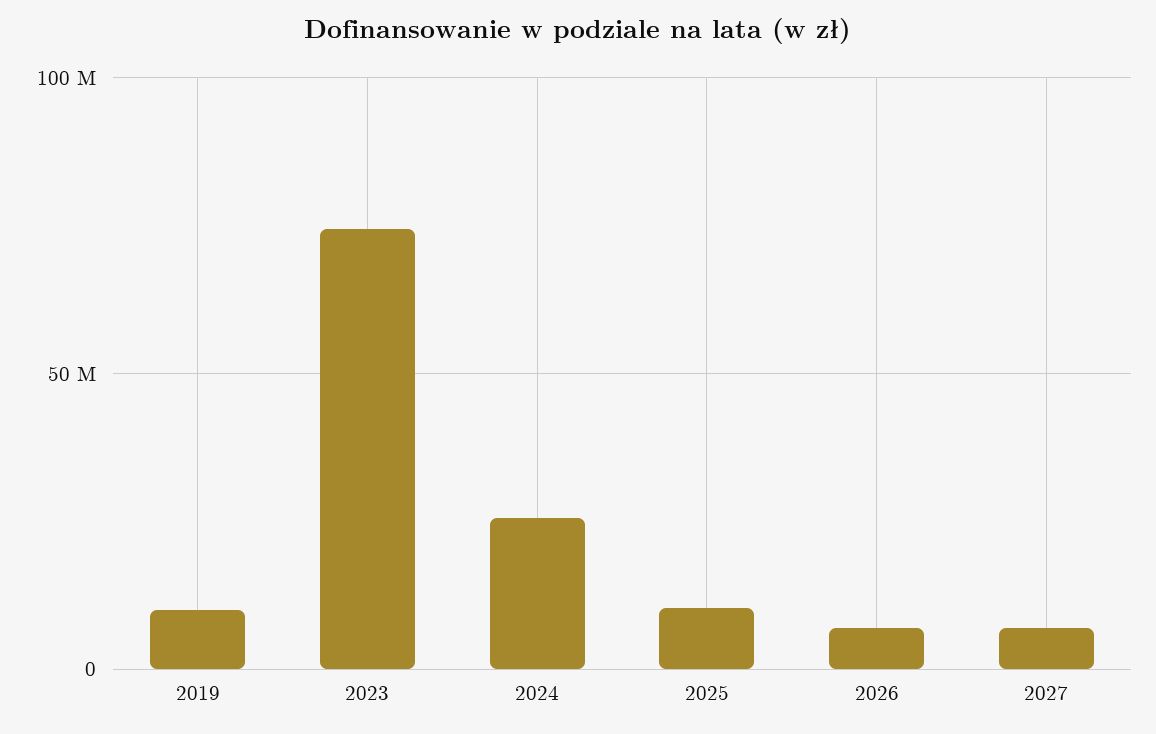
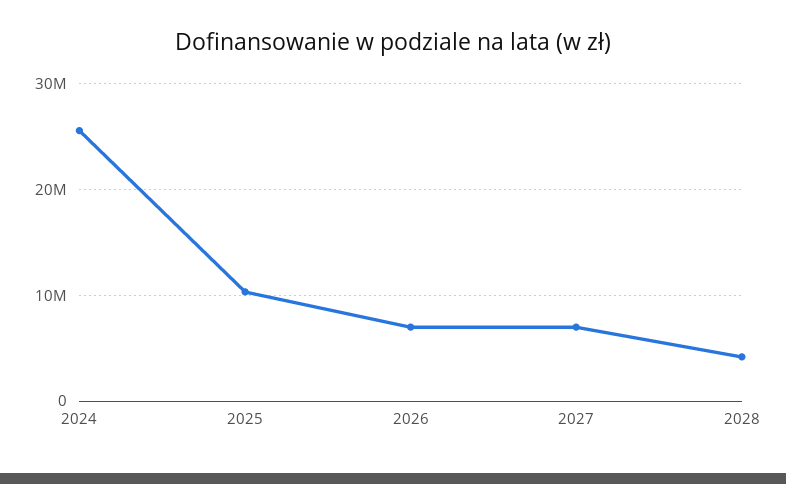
2019: 10000000 -> none
2023: 75000000 -> none
2028: none -> 4000000

